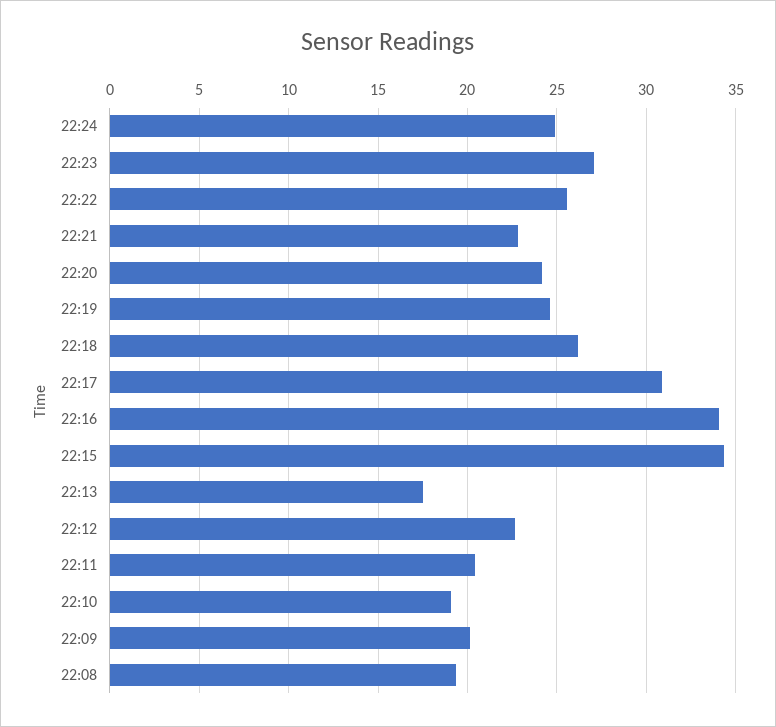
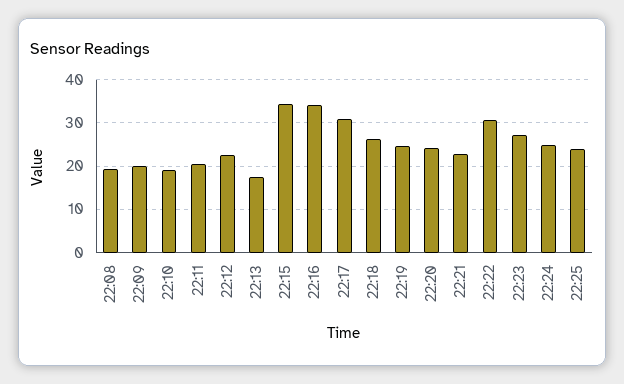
22:22: 25.5 -> 30
22:25: none -> 24

